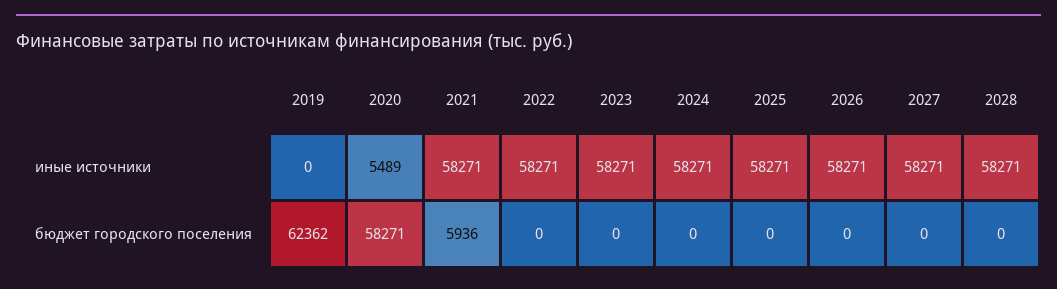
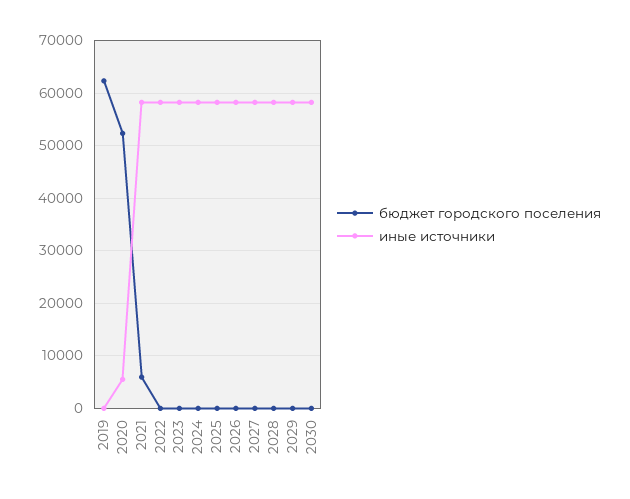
бюджет городского поселения, 2020: 58271 -> 52000
бюджет городского поселения, 2029: none -> 0
иные источники, 2029: none -> 58000
бюджет городского поселения, 2030: none -> 0
иные источники, 2030: none -> 58000

